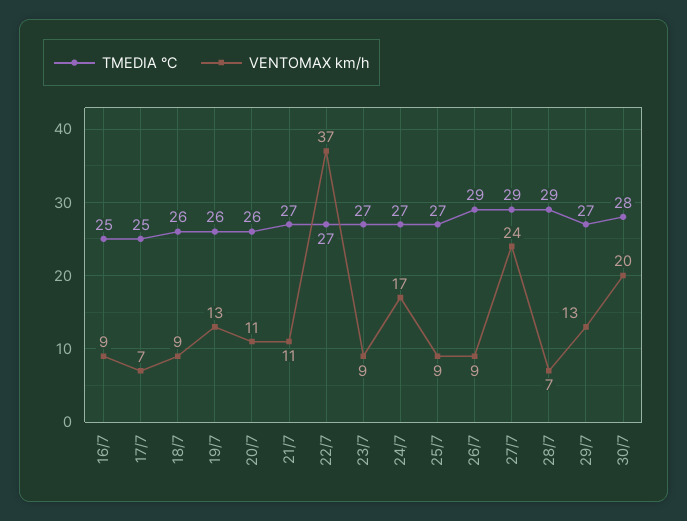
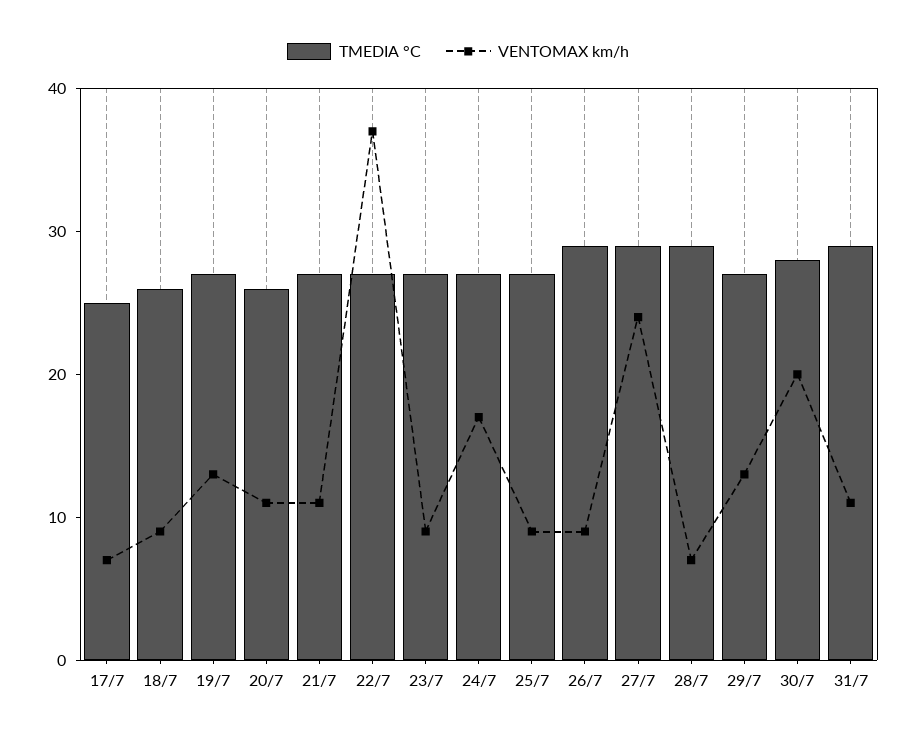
TMEDIA °C, 16/7: 25 -> none
VENTOMAX km/h, 16/7: 9 -> none
TMEDIA °C, 19/7: 26 -> 27
TMEDIA °C, 31/7: none -> 29
VENTOMAX km/h, 31/7: none -> 11

